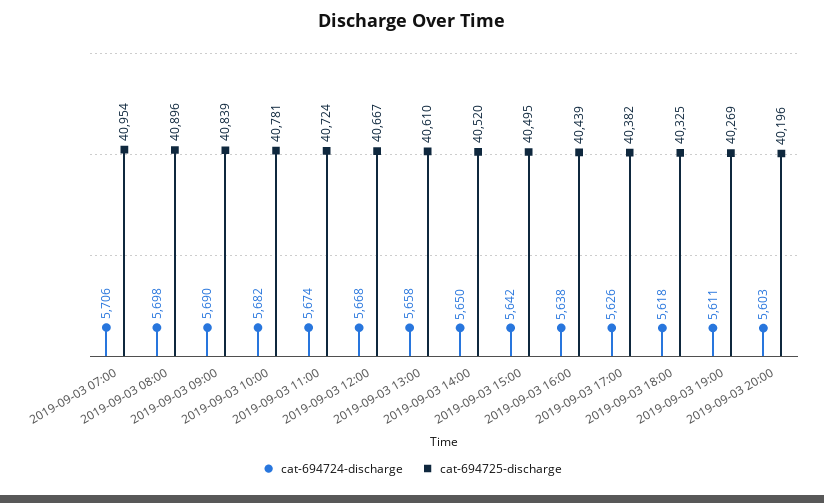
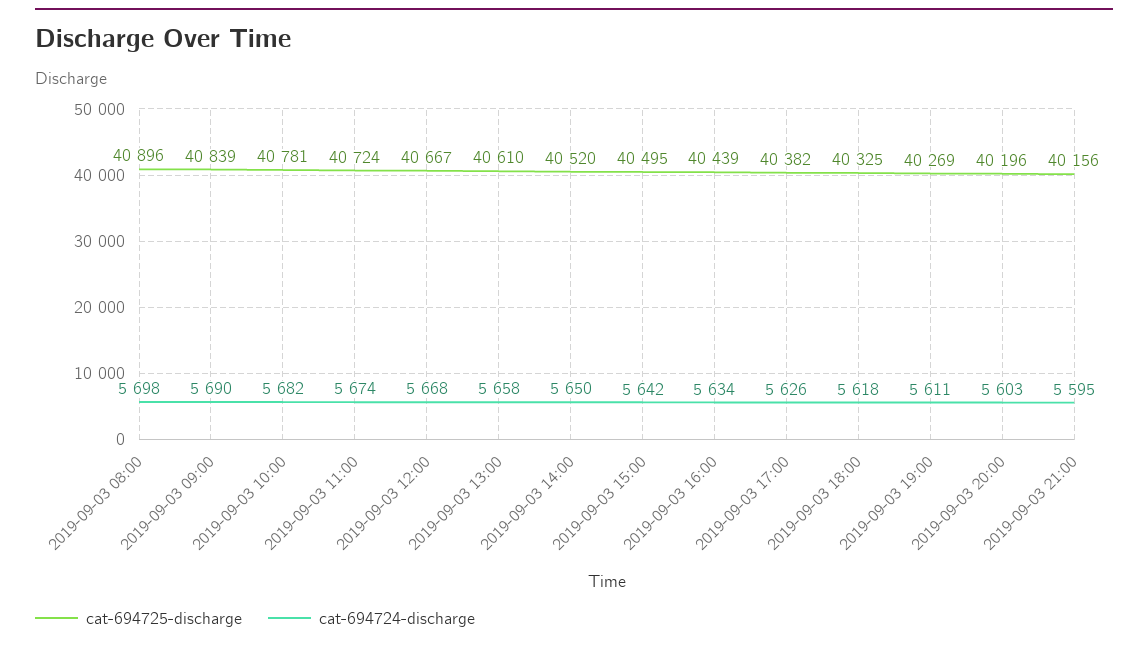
cat-694724-discharge, 2019-09-03 07:00: 5706 -> none
cat-694725-discharge, 2019-09-03 07:00: 40954 -> none
cat-694724-discharge, 2019-09-03 16:00: 5638 -> 5634
cat-694725-discharge, 2019-09-03 21:00: none -> 40156
cat-694724-discharge, 2019-09-03 21:00: none -> 5595

